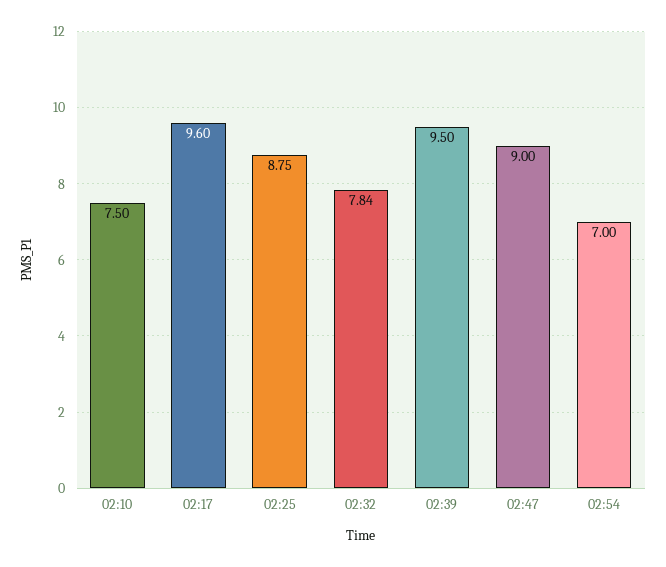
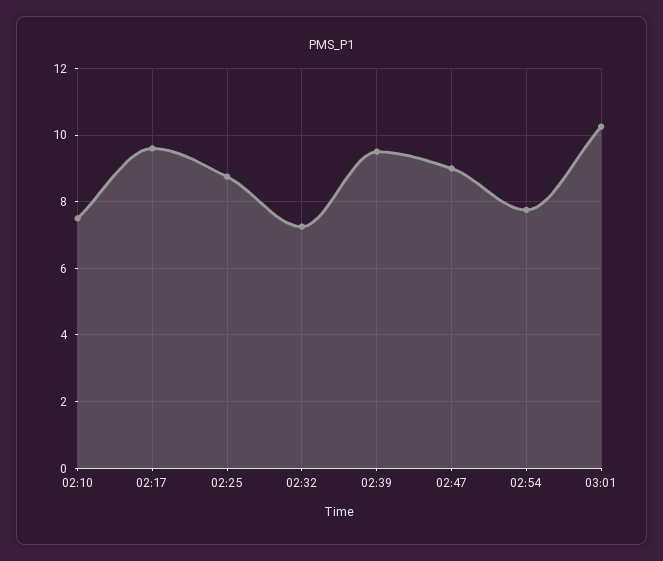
02:32: 7.84 -> 7.2
02:54: 7 -> 7.8
03:01: none -> 10.2

